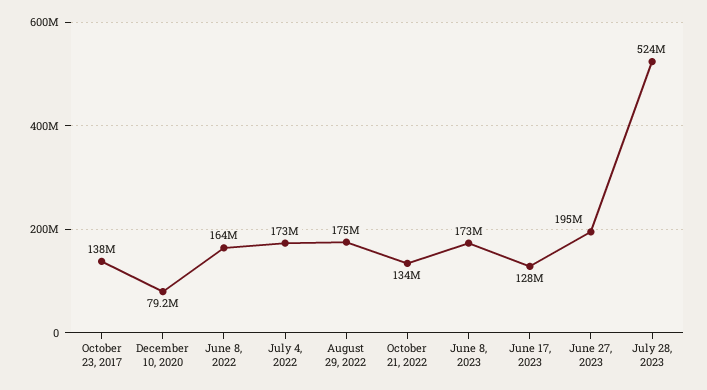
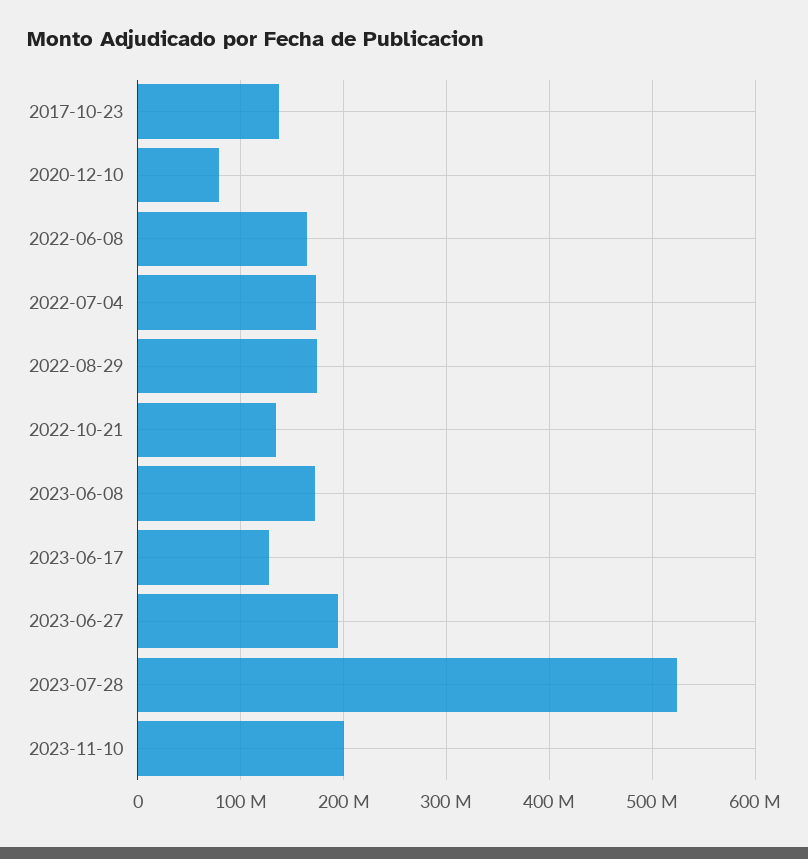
2023-11-10: none -> 200000000

